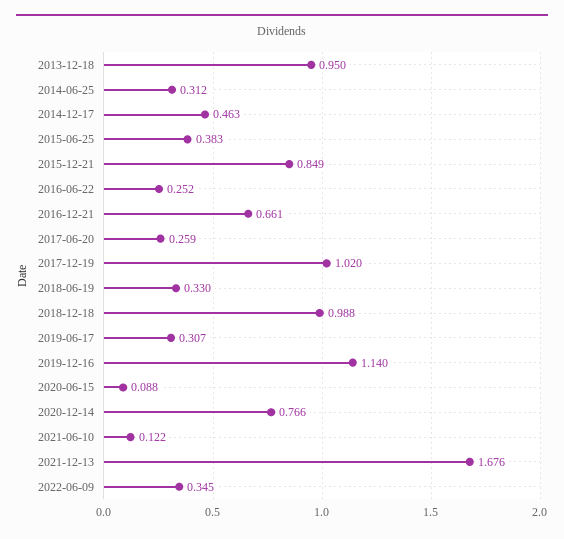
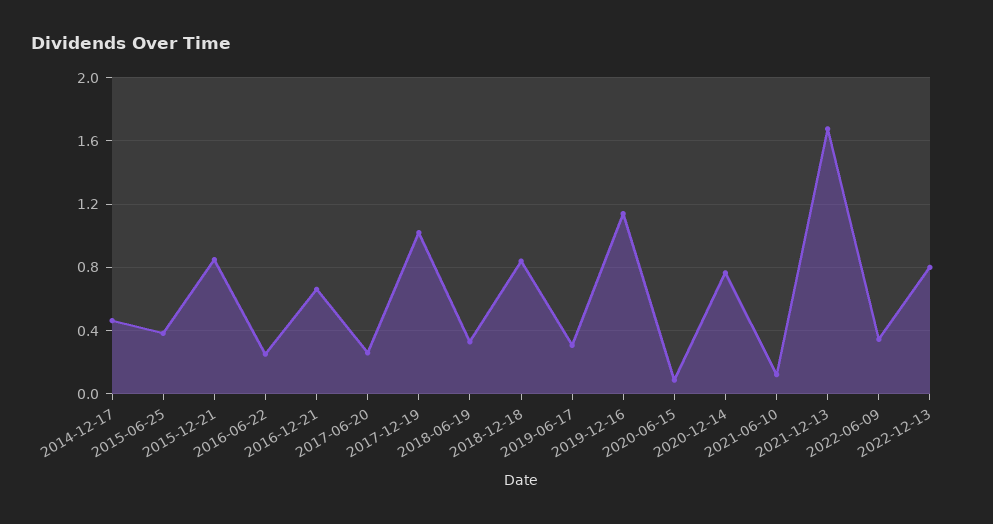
2013-12-18: 0.95 -> none
2014-06-25: 0.312 -> none
2018-12-18: 0.988 -> 0.85
2022-12-13: none -> 0.8

